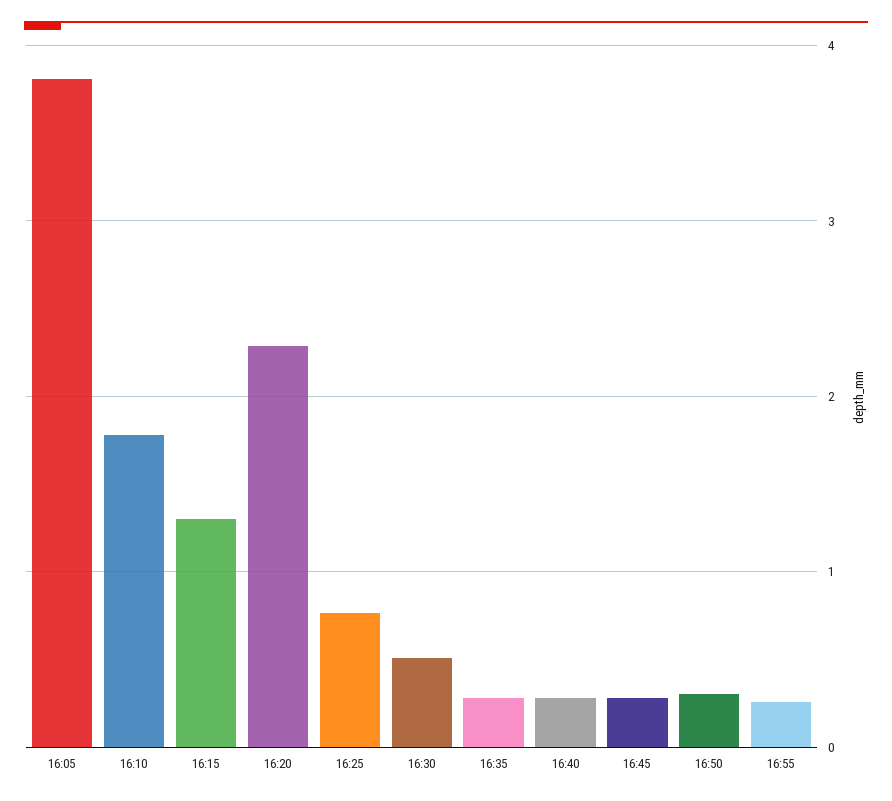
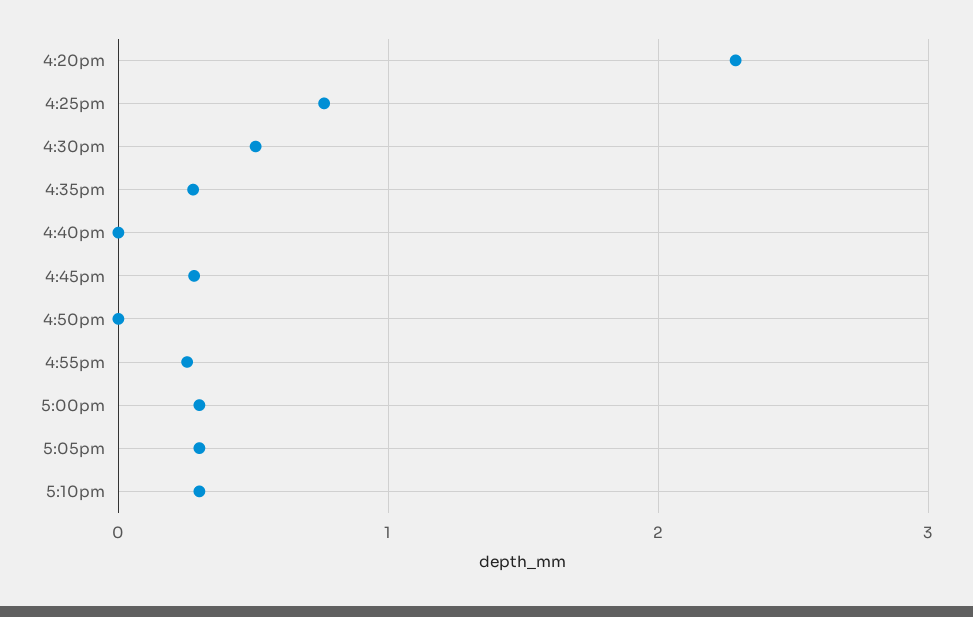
16:05: 3.8 -> none
16:10: 1.8 -> none
16:15: 1.3 -> none
16:40: 0.3 -> 0
16:50: 0.3 -> 0
5:00pm: none -> 0.3
5:05pm: none -> 0.3
5:10pm: none -> 0.3

